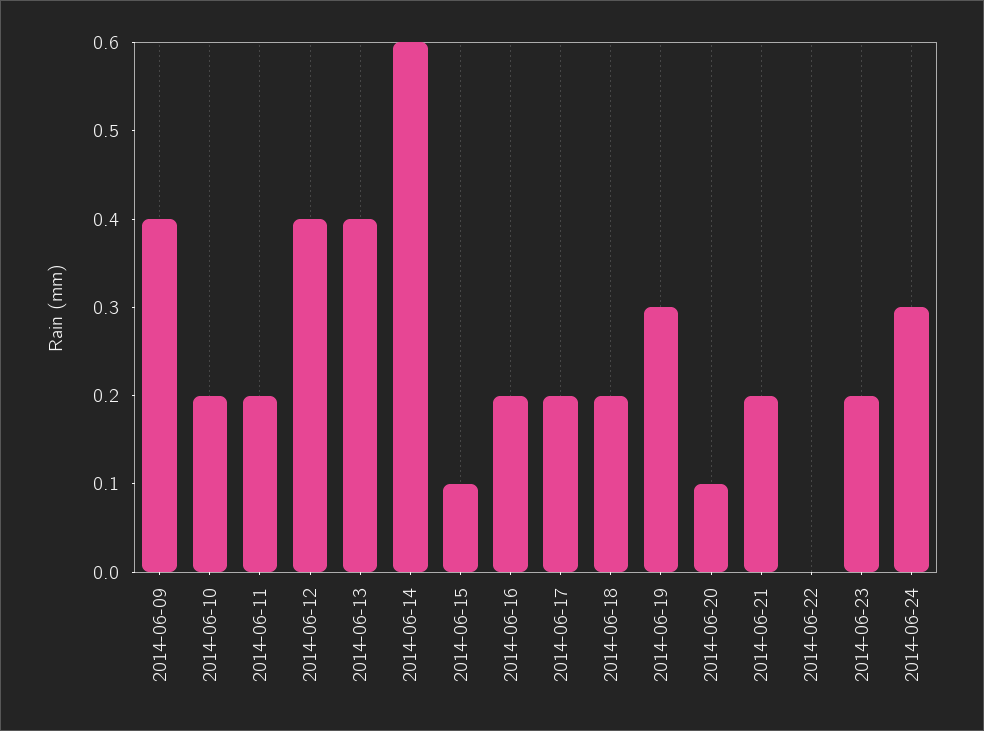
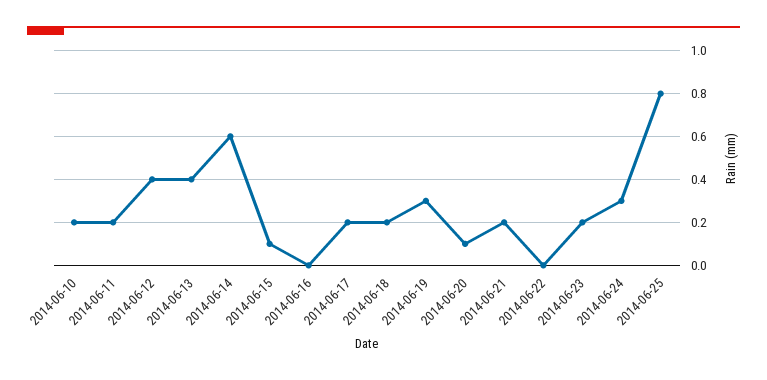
2014-06-09: 0.4 -> none
2014-06-16: 0.2 -> 0
2014-06-25: none -> 0.8

